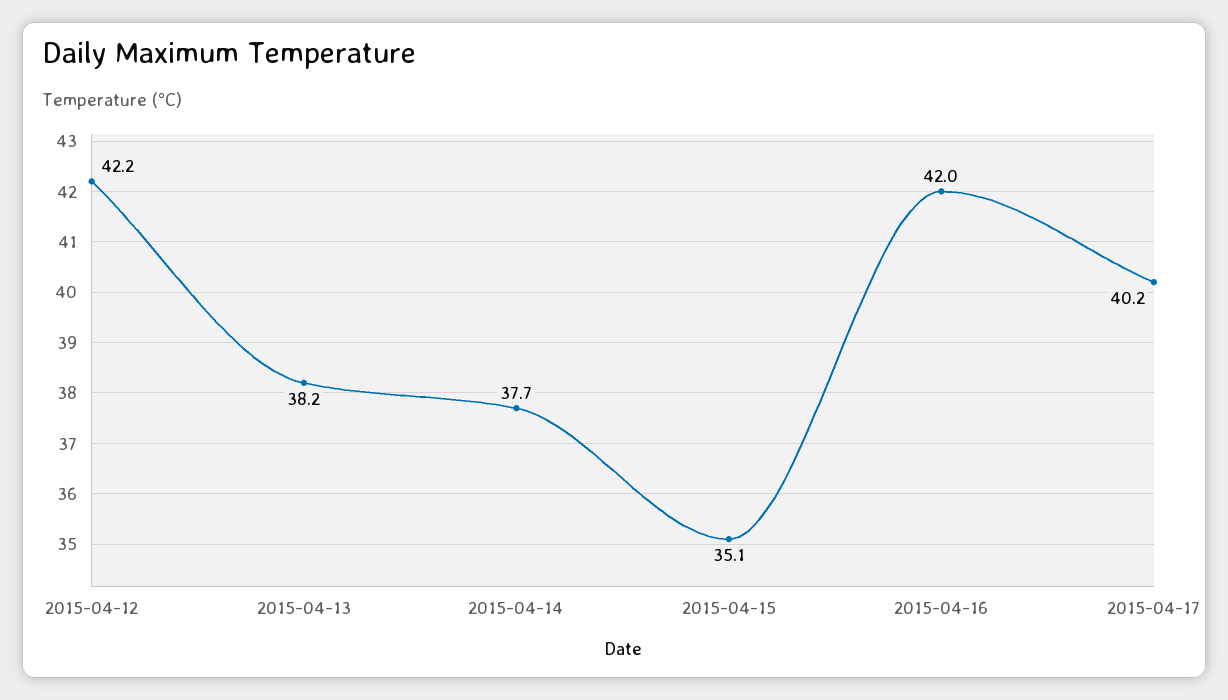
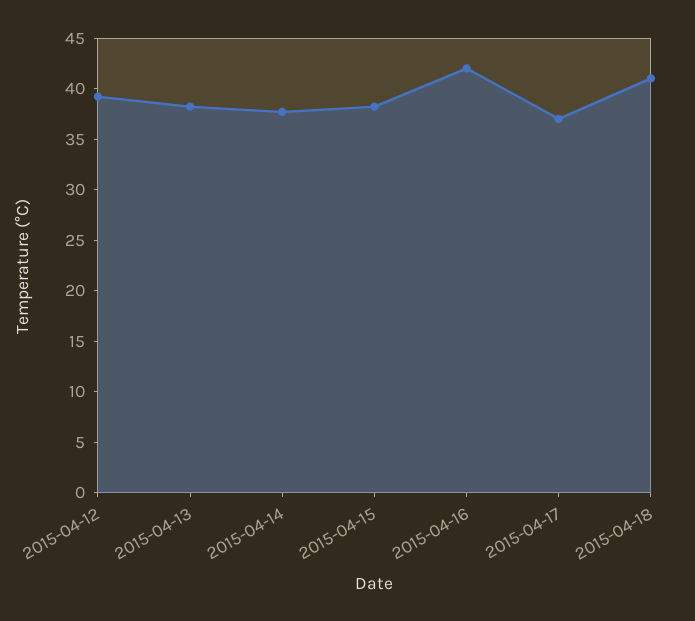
2015-04-12: 42.2 -> 39
2015-04-15: 35.1 -> 38
2015-04-17: 40.2 -> 37
2015-04-18: none -> 41

